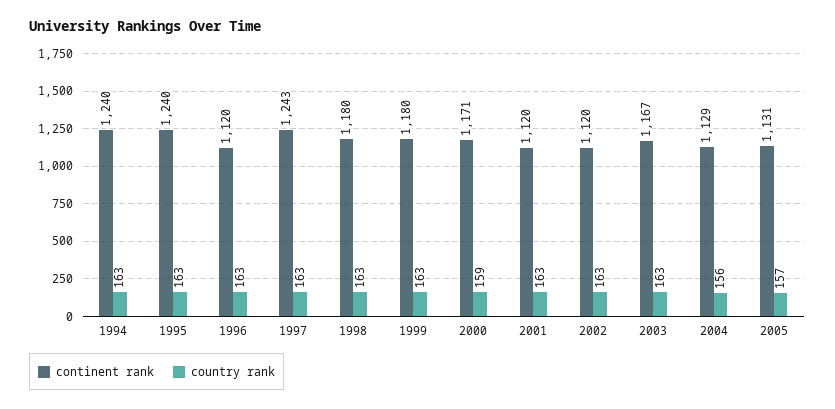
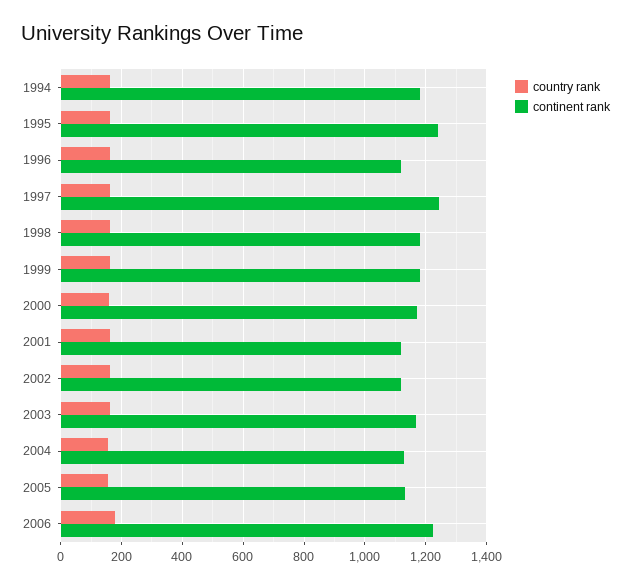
continent rank, 1994: 1240 -> 1180
country rank, 2006: none -> 180
continent rank, 2006: none -> 1220

